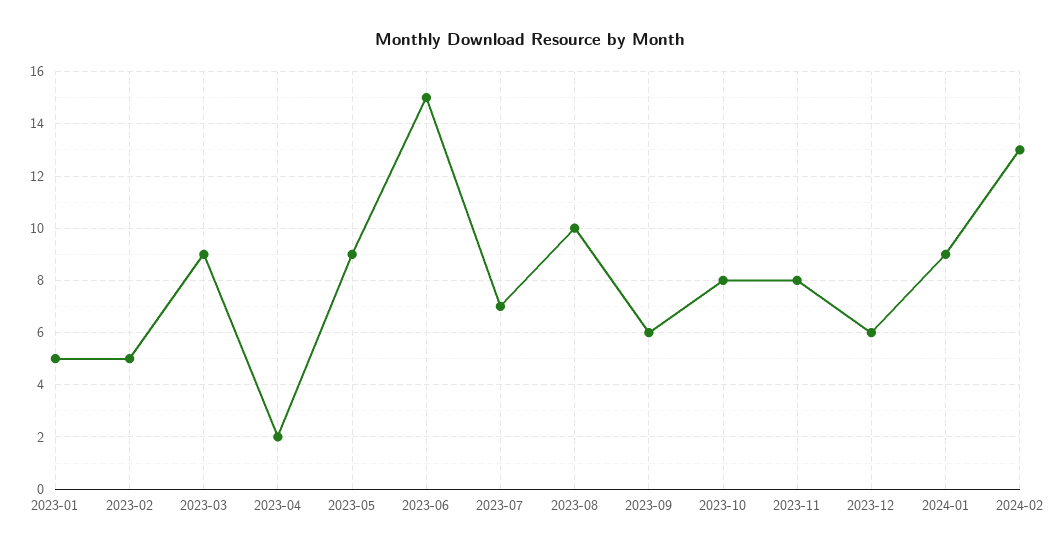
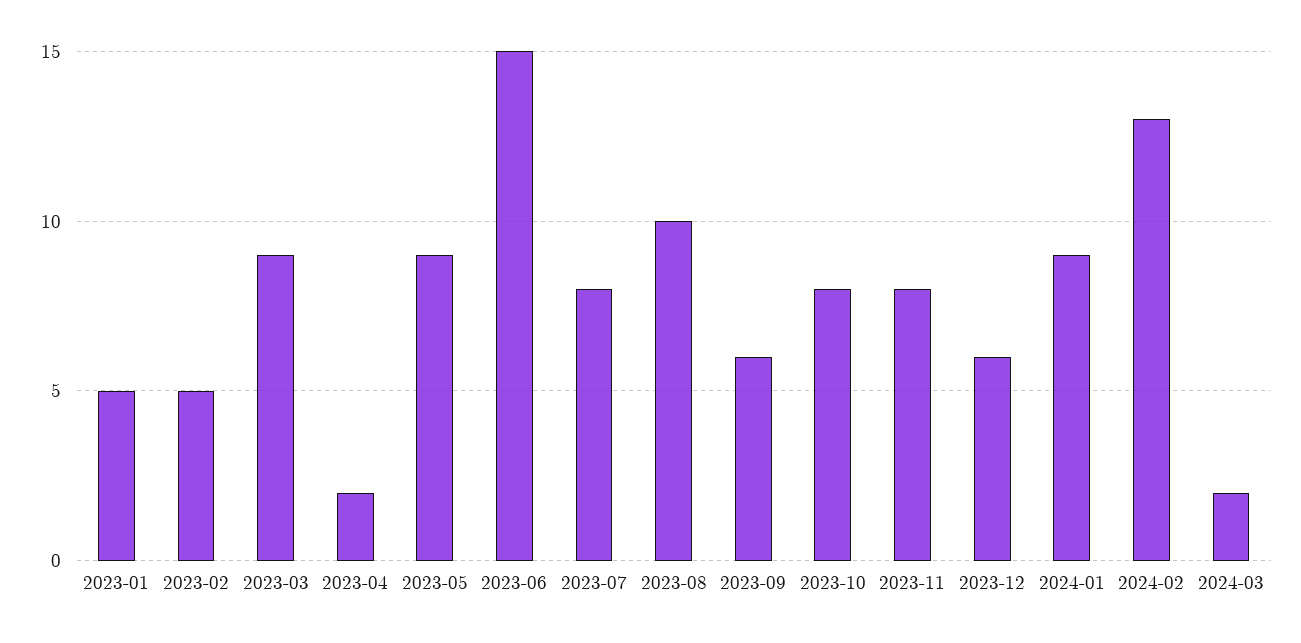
2023-07: 7 -> 8
2024-03: none -> 2

